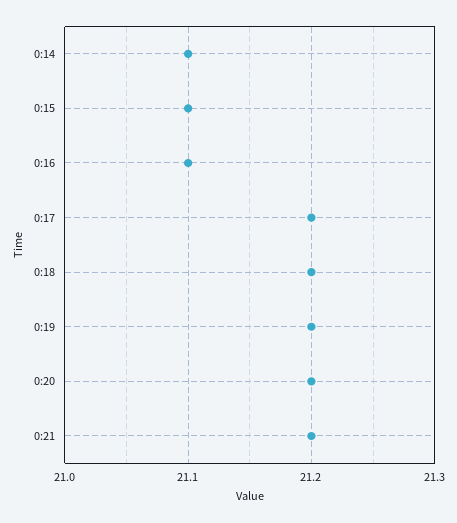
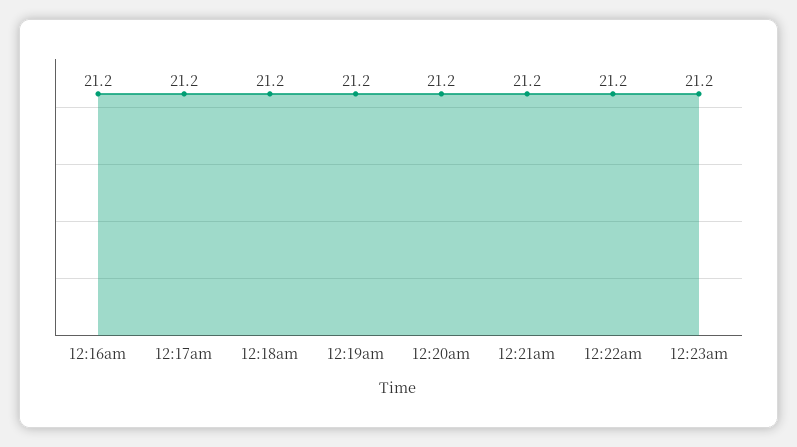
0:14: 21.1 -> none
0:15: 21.1 -> none
0:16: 21.1 -> 21.2
12:22am: none -> 21.2
12:23am: none -> 21.2

